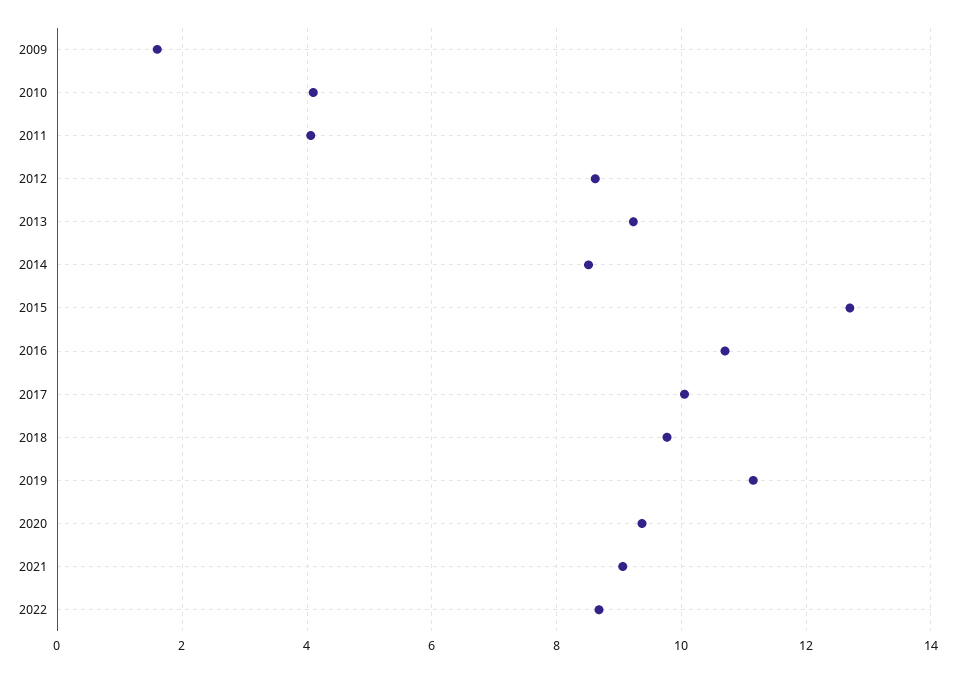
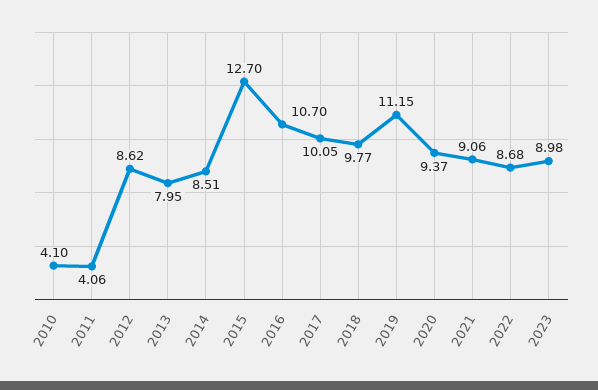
2009: 1.6 -> none
2013: 9.2 -> 7.95
2023: none -> 8.98

